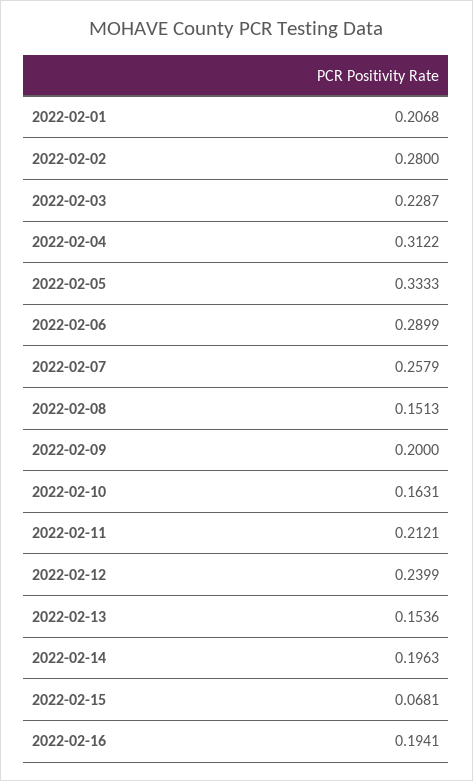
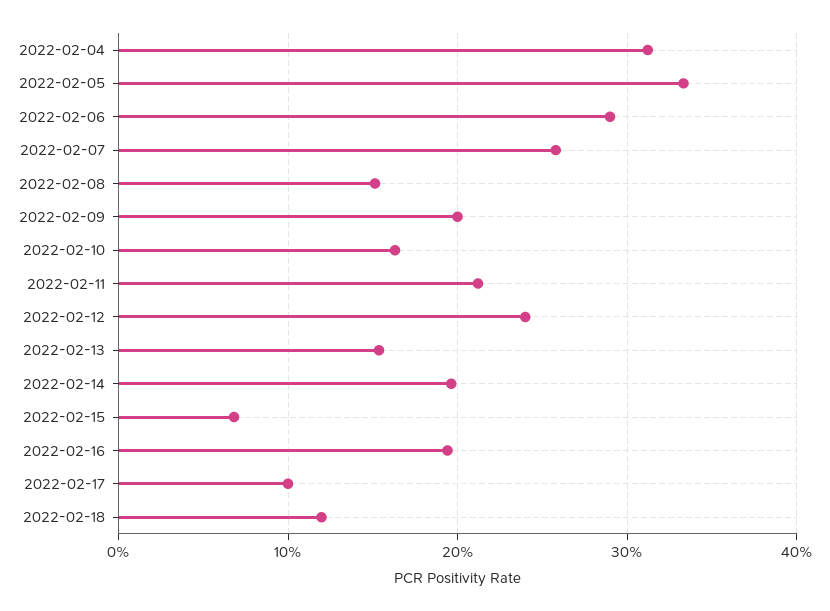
2022-02-01: 0.2068 -> none
2022-02-02: 0.28 -> none
2022-02-03: 0.2287 -> none
2022-02-17: none -> 0.1
2022-02-18: none -> 0.12

